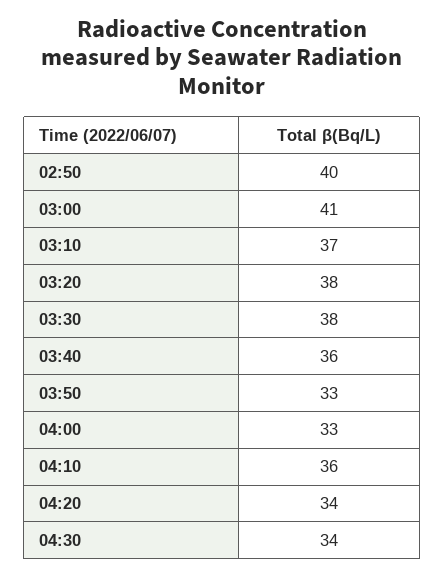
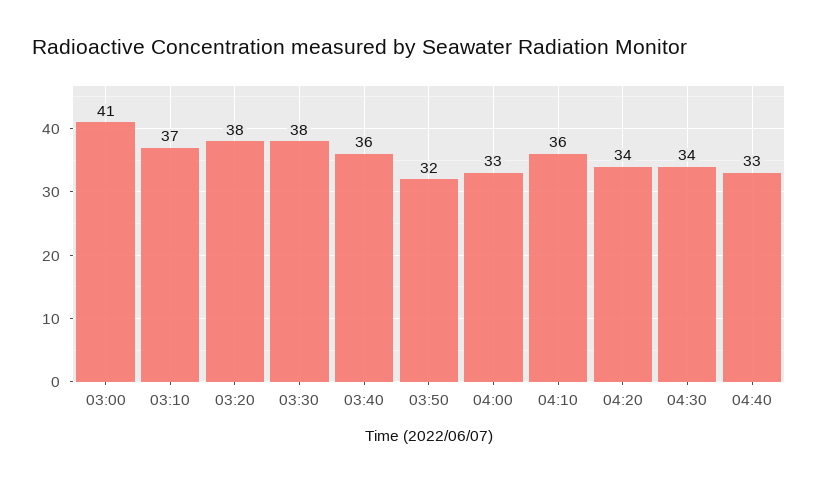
02:50: 40 -> none
03:50: 33 -> 32
04:40: none -> 33

